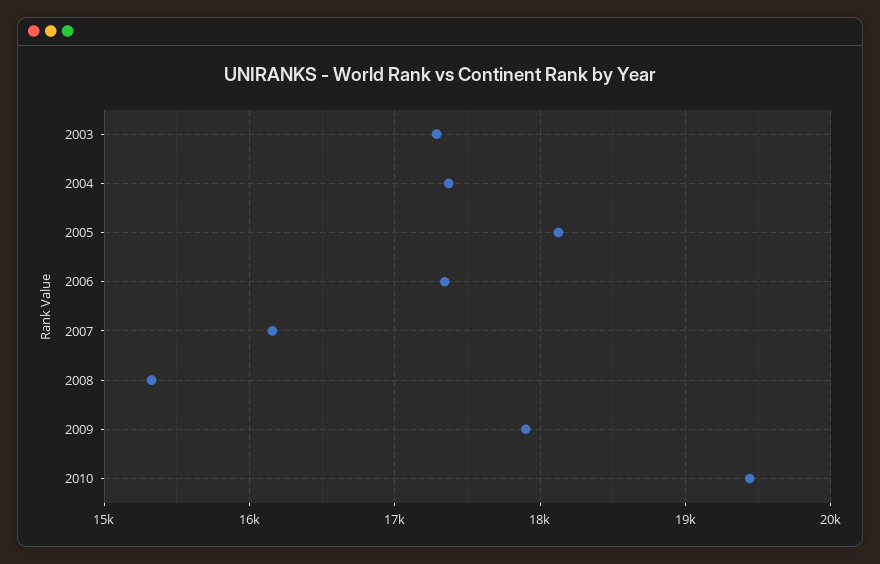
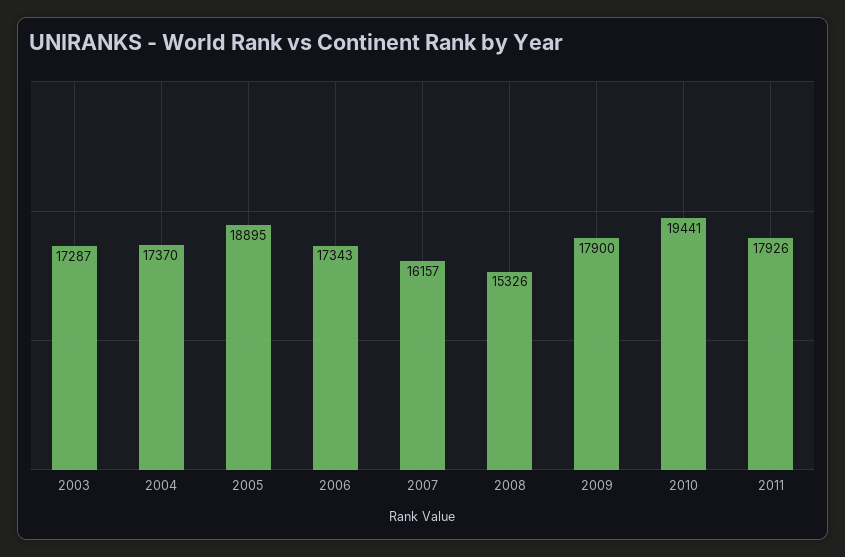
2005: 18100 -> 18895
2011: none -> 17926

